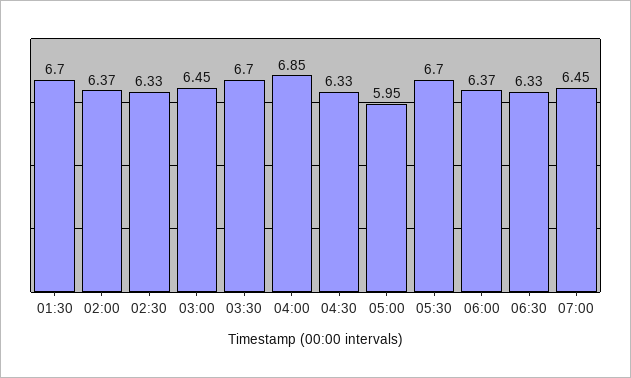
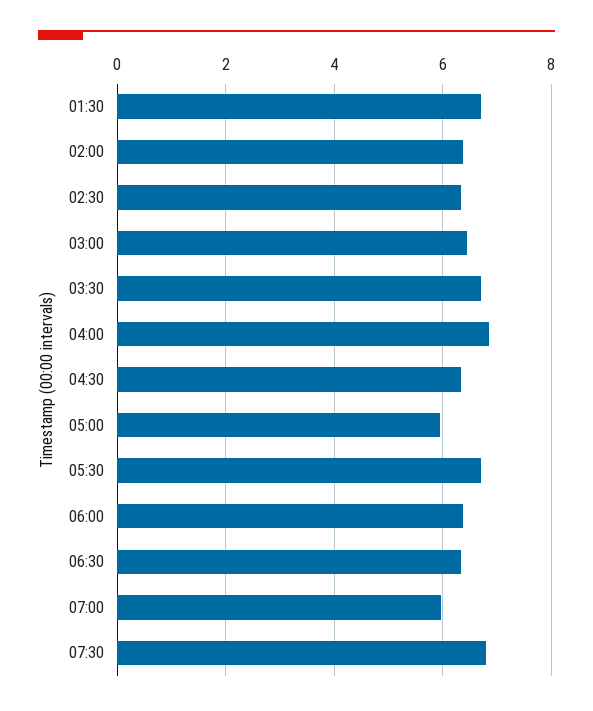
07:00: 6.45 -> 6
07:30: none -> 6.8

